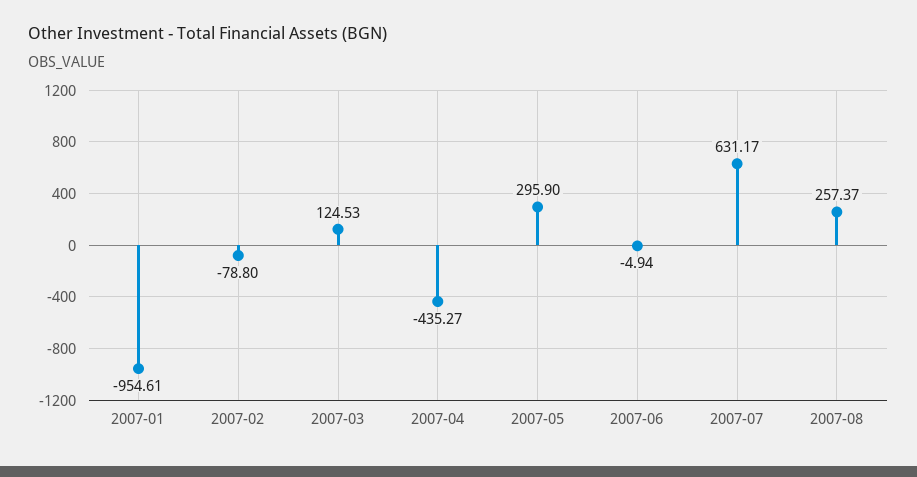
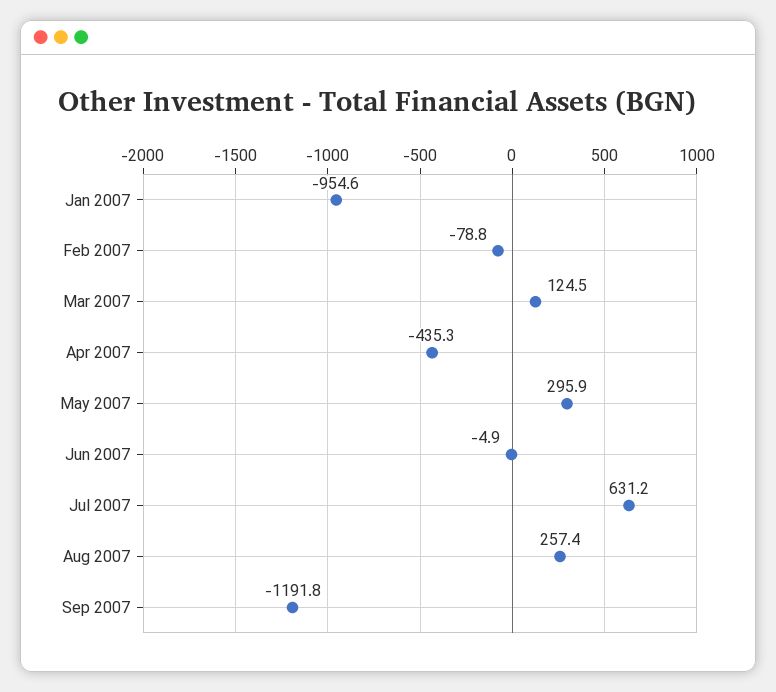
Sep 2007: none -> -1191.8

